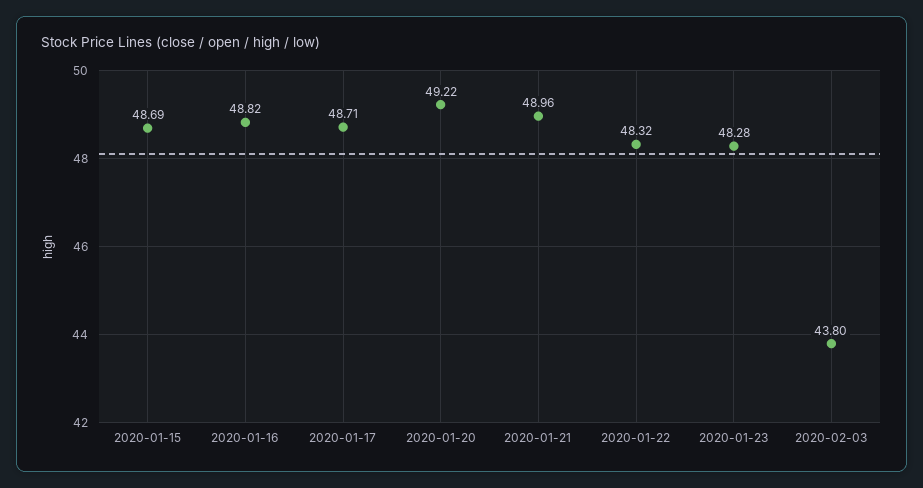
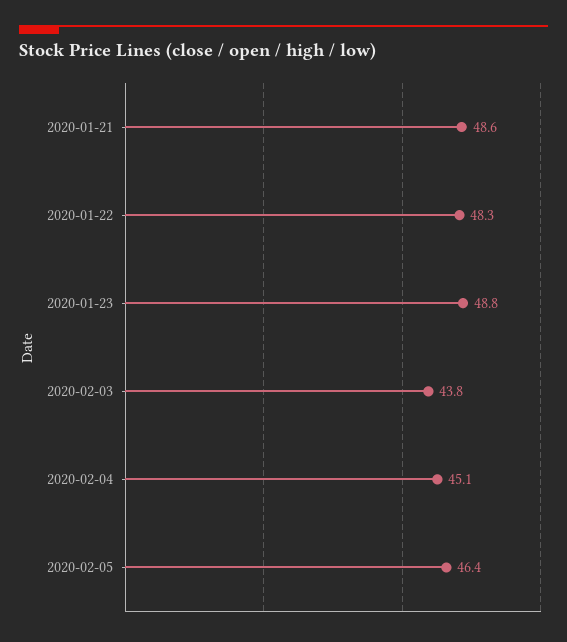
2020-01-15: 48.69 -> none
2020-01-16: 48.82 -> none
2020-01-17: 48.71 -> none
2020-01-20: 49.22 -> none
2020-01-21: 48.96 -> 48.6
2020-01-23: 48.28 -> 48.8
2020-02-04: none -> 45.1
2020-02-05: none -> 46.4

